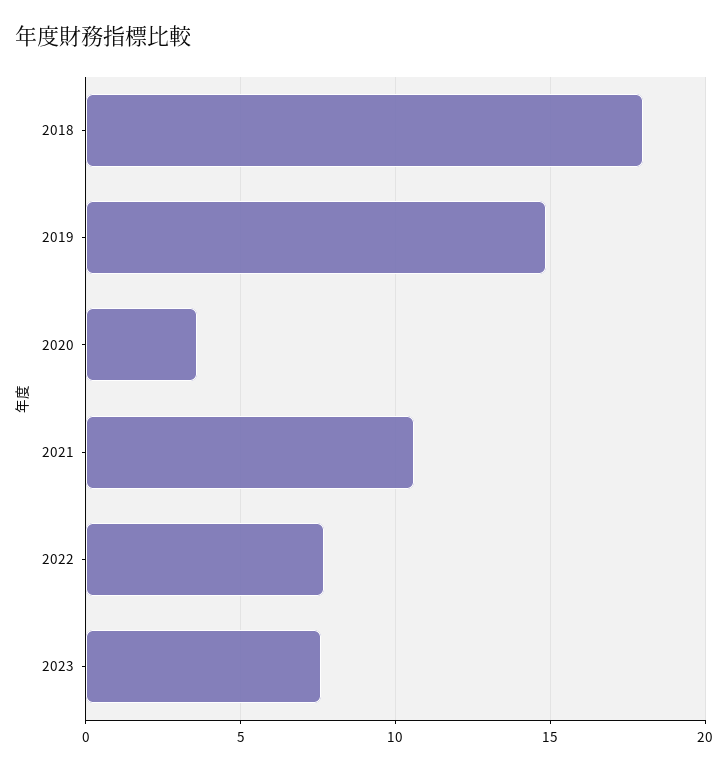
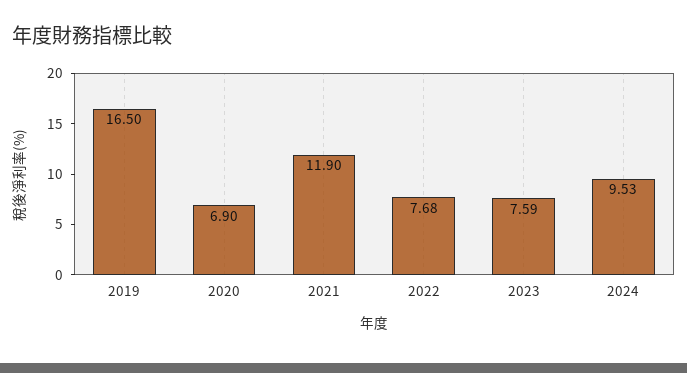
2018: 18 -> none
2019: 15 -> 16.5
2020: 3.5 -> 6.9
2021: 10.5 -> 11.9
2024: none -> 9.53

